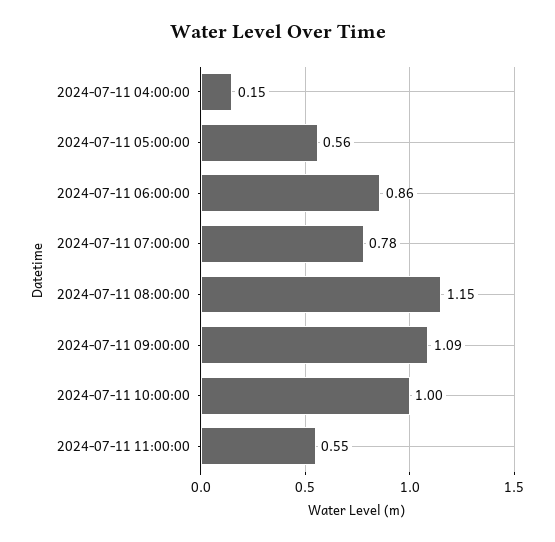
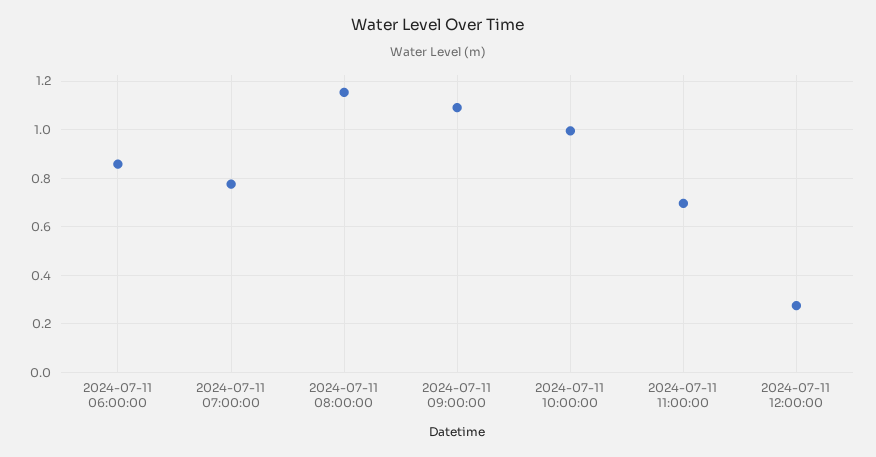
2024-07-11 04:00:00: 0.15 -> none
2024-07-11 05:00:00: 0.56 -> none
2024-07-11 11:00:00: 0.55 -> 0.7
2024-07-11 12:00:00: none -> 0.275

